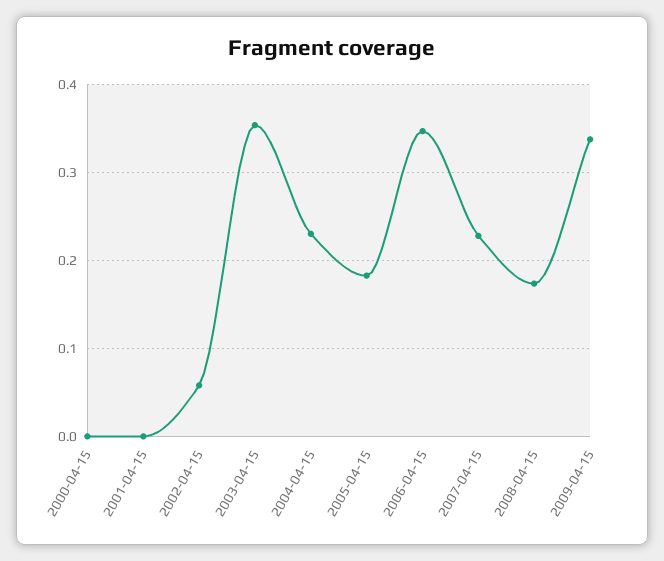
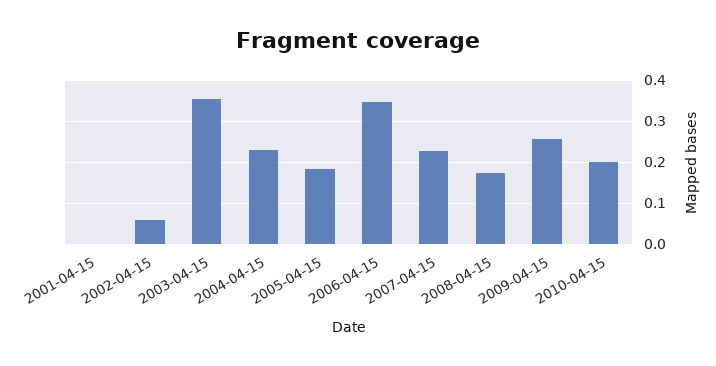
2000-04-15: 0 -> none
2009-04-15: 0.34 -> 0.26
2010-04-15: none -> 0.2

